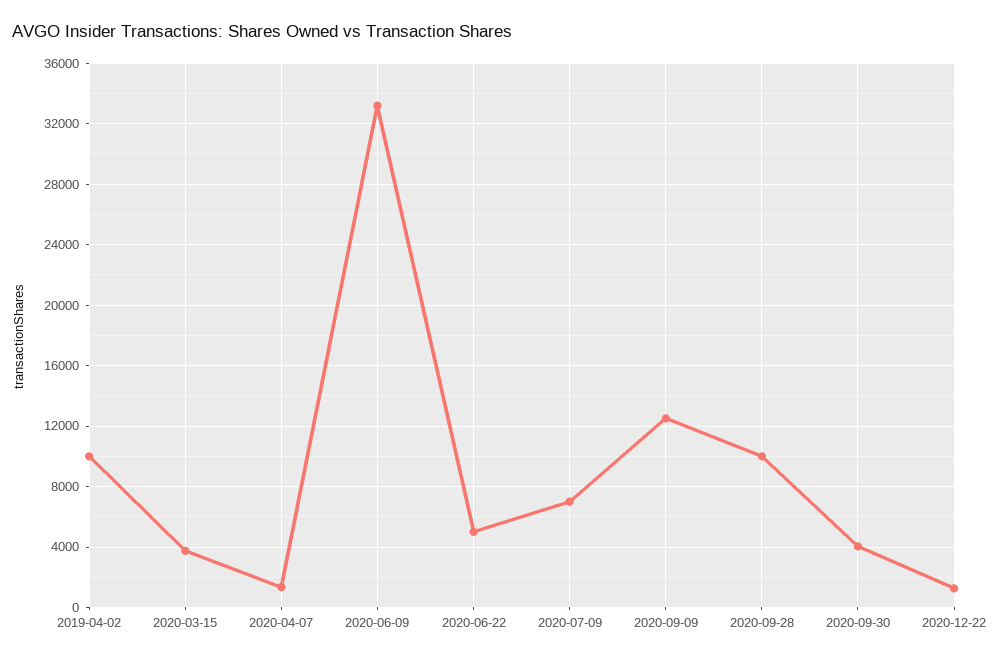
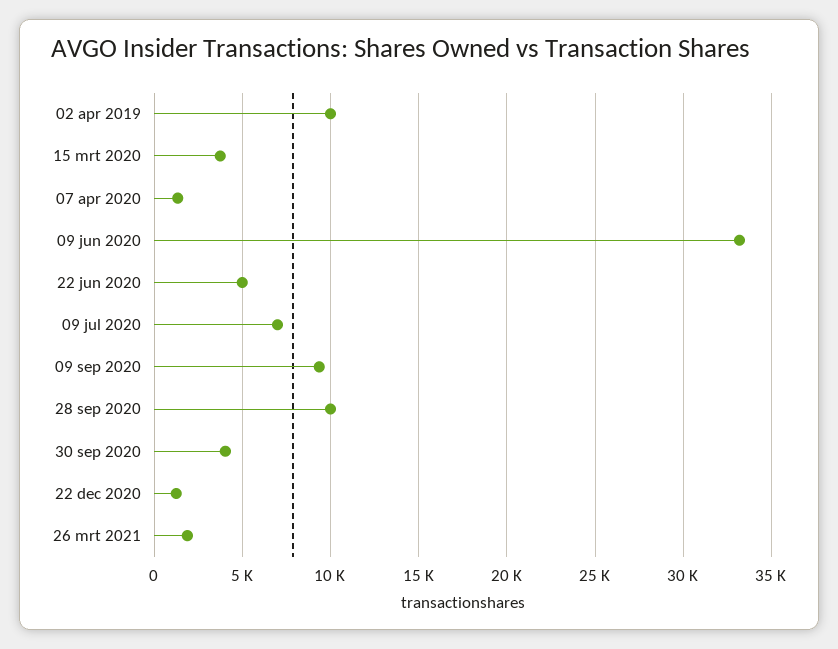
2020-09-09: 12500 -> 9500
26 mrt 2021: none -> 2000

